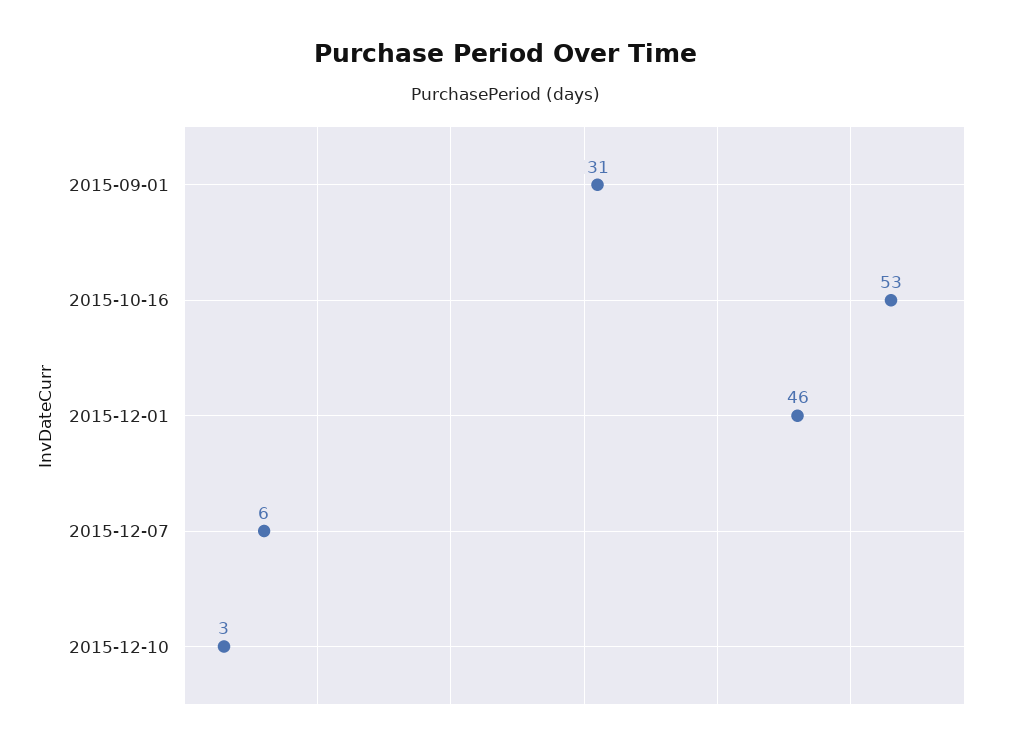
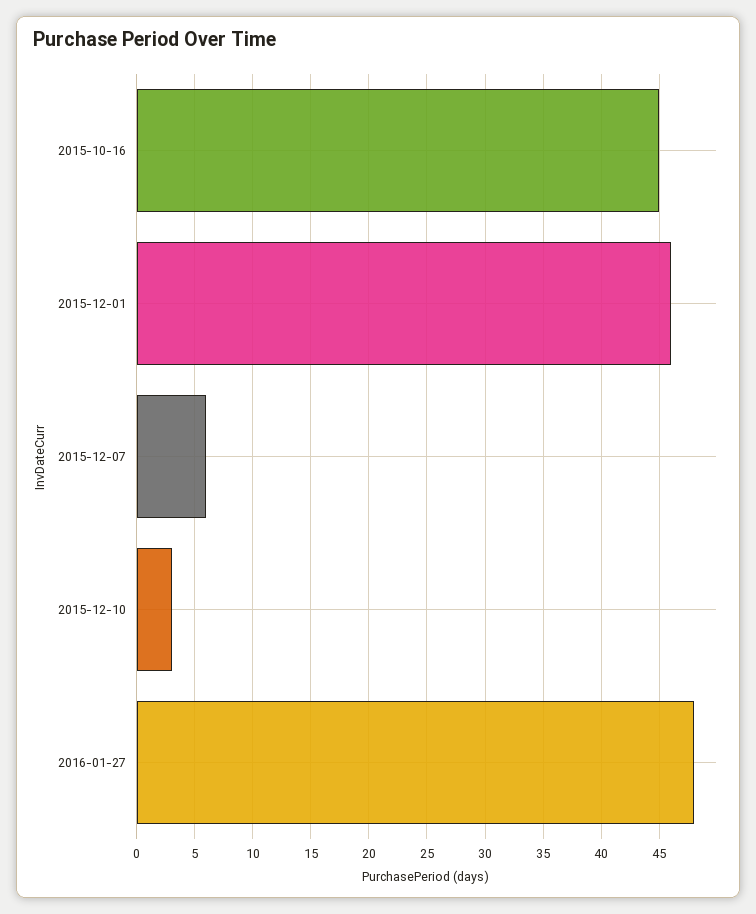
2015-09-01: 31 -> none
2015-10-16: 53 -> 45
2016-01-27: none -> 48

